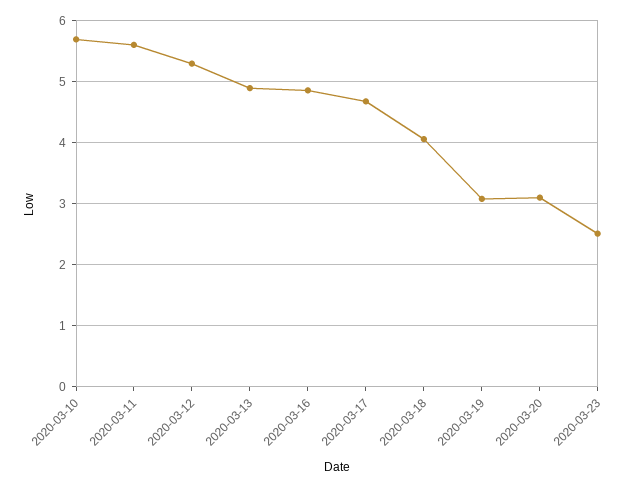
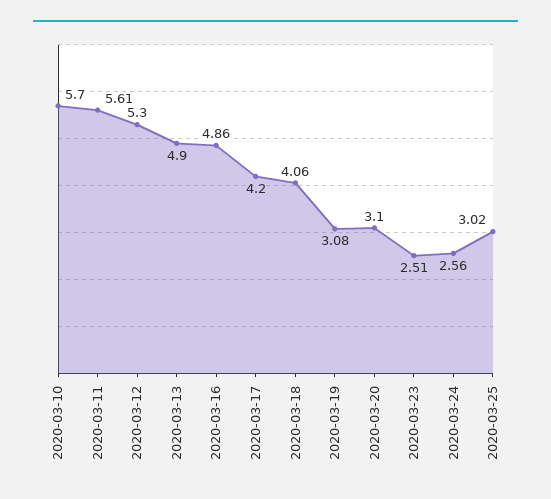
2020-03-17: 4.7 -> 4.2
2020-03-24: none -> 2.56
2020-03-25: none -> 3.02

